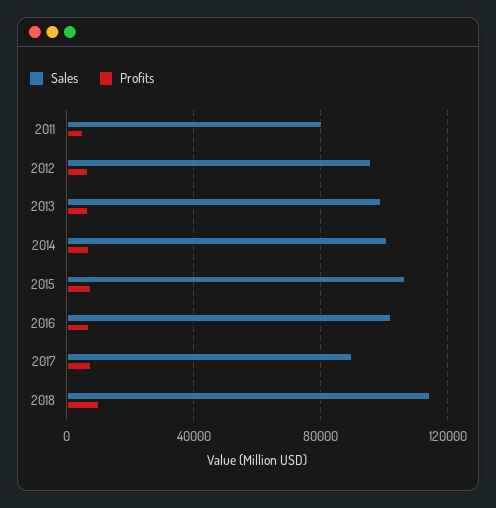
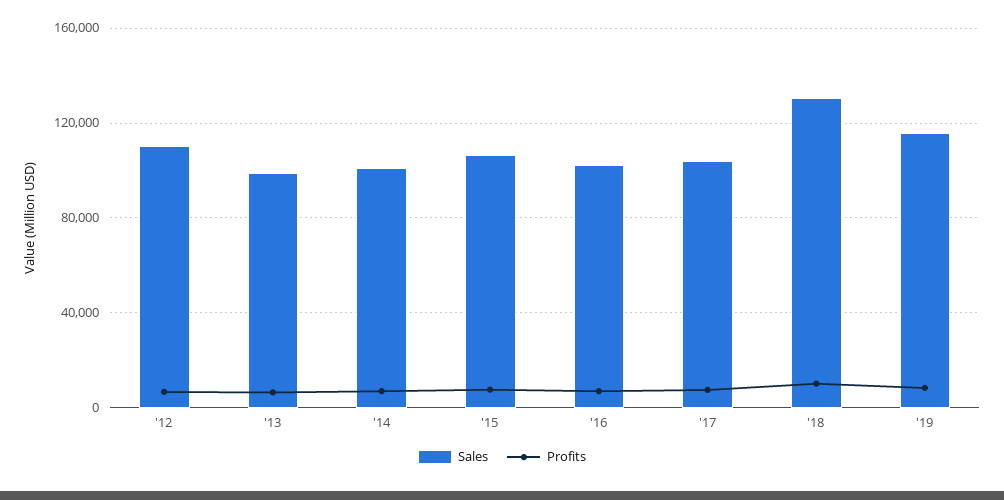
Sales, 2011: 80000 -> none
Profits, 2011: 5000 -> none
Sales, 2012: 95000 -> 110000
Sales, 2017: 90000 -> 105000
Sales, 2018: 115000 -> 130000
Sales, '19: none -> 115000
Profits, '19: none -> 10000

